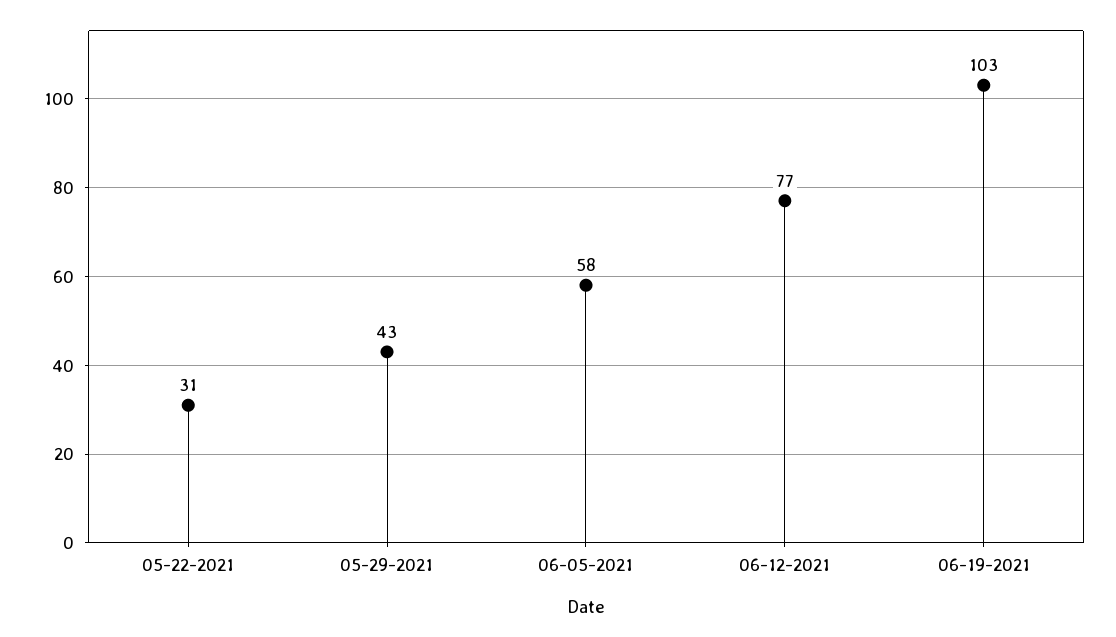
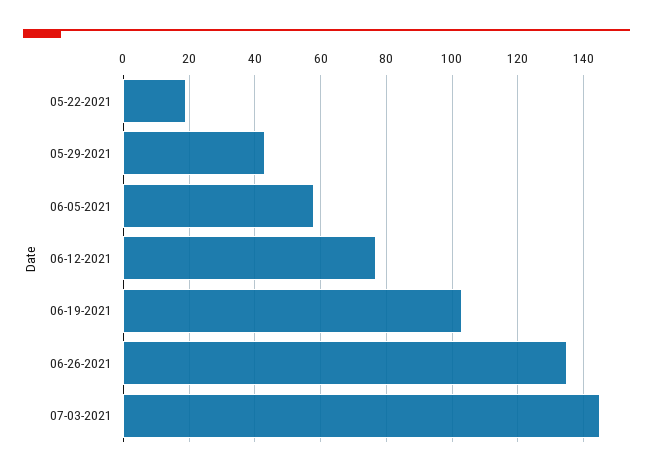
05-22-2021: 31 -> 20
06-26-2021: none -> 135
07-03-2021: none -> 145

